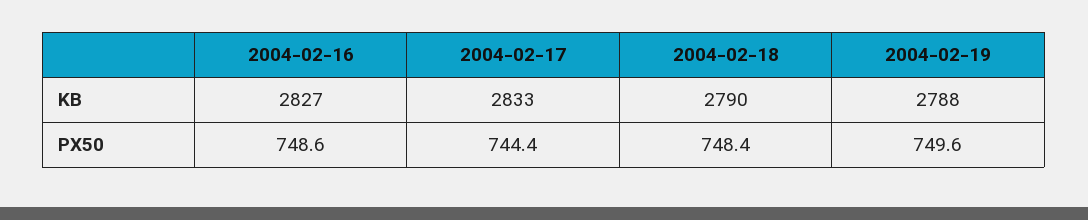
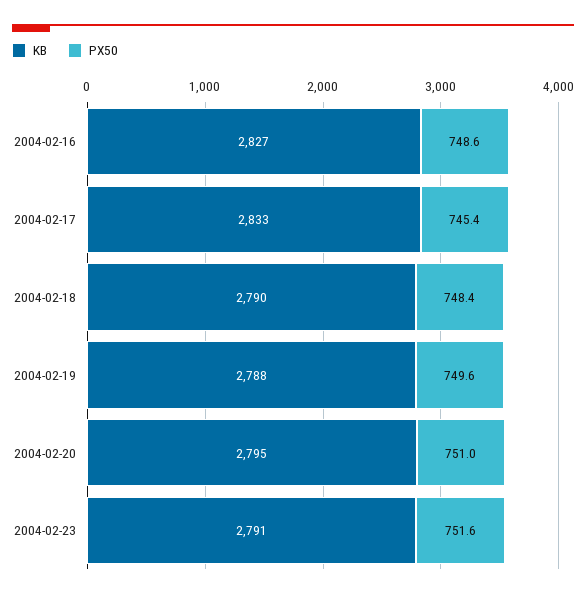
PX50, 2004-02-17: 744.4 -> 745.4
KB, 2004-02-20: none -> 2795
PX50, 2004-02-20: none -> 751
KB, 2004-02-23: none -> 2791
PX50, 2004-02-23: none -> 751.6

